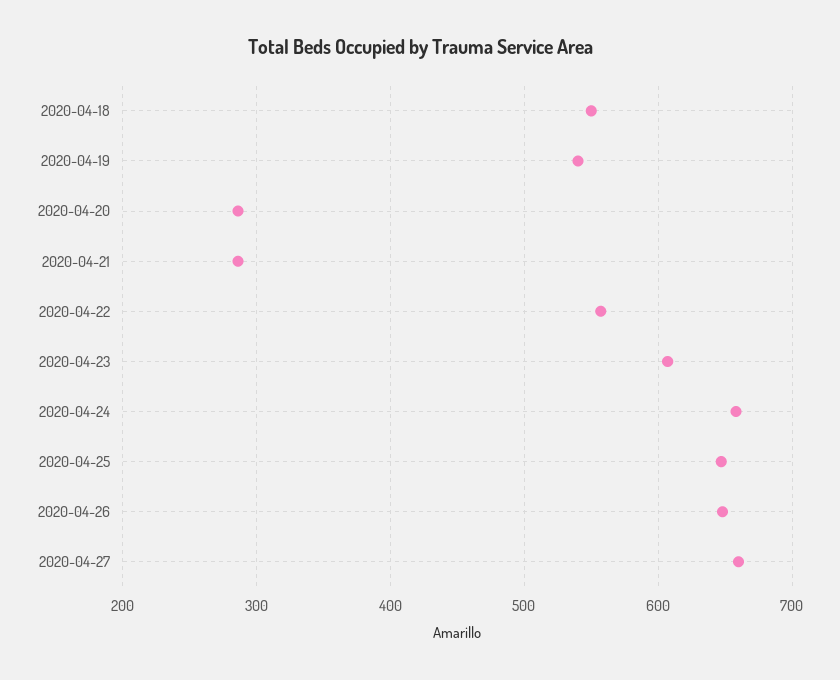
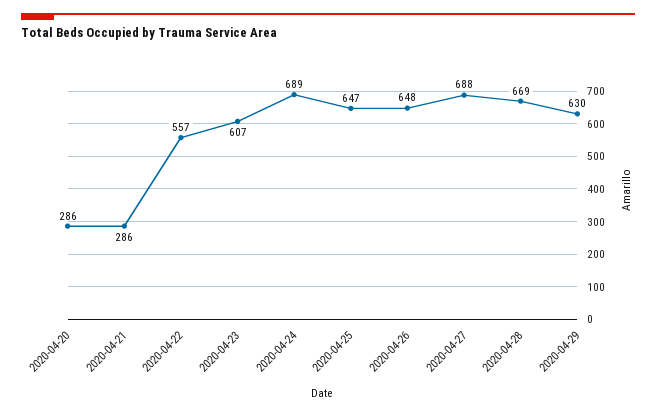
2020-04-18: 550 -> none
2020-04-19: 540 -> none
2020-04-24: 660 -> 689
2020-04-27: 660 -> 688
2020-04-28: none -> 669
2020-04-29: none -> 630

